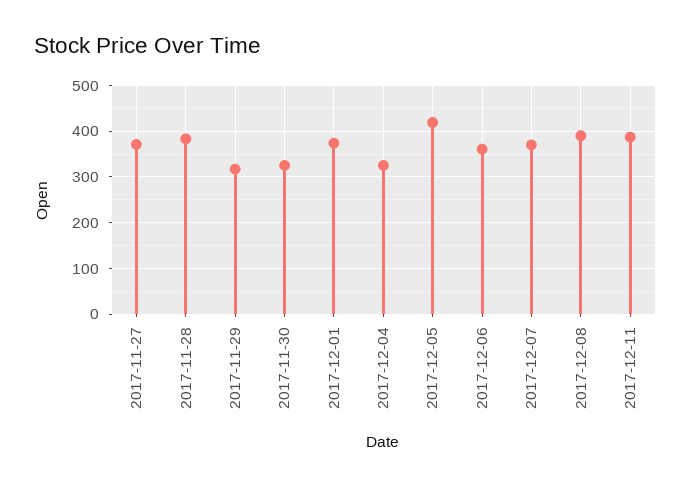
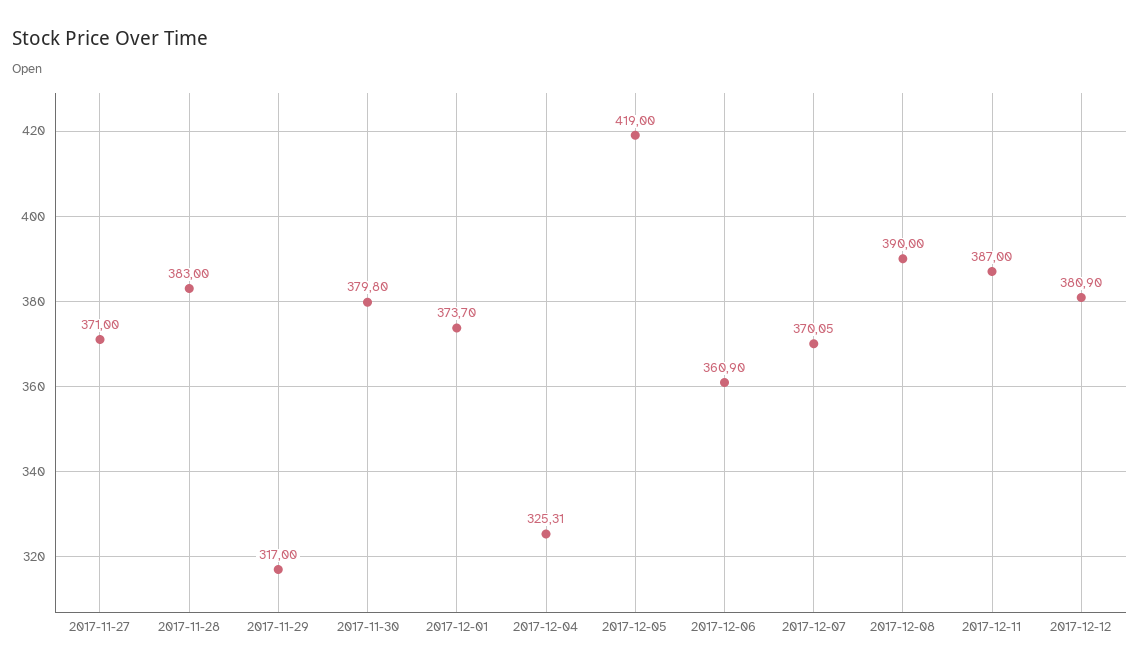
2017-11-30: 320 -> 379.8
2017-12-12: none -> 380.9

